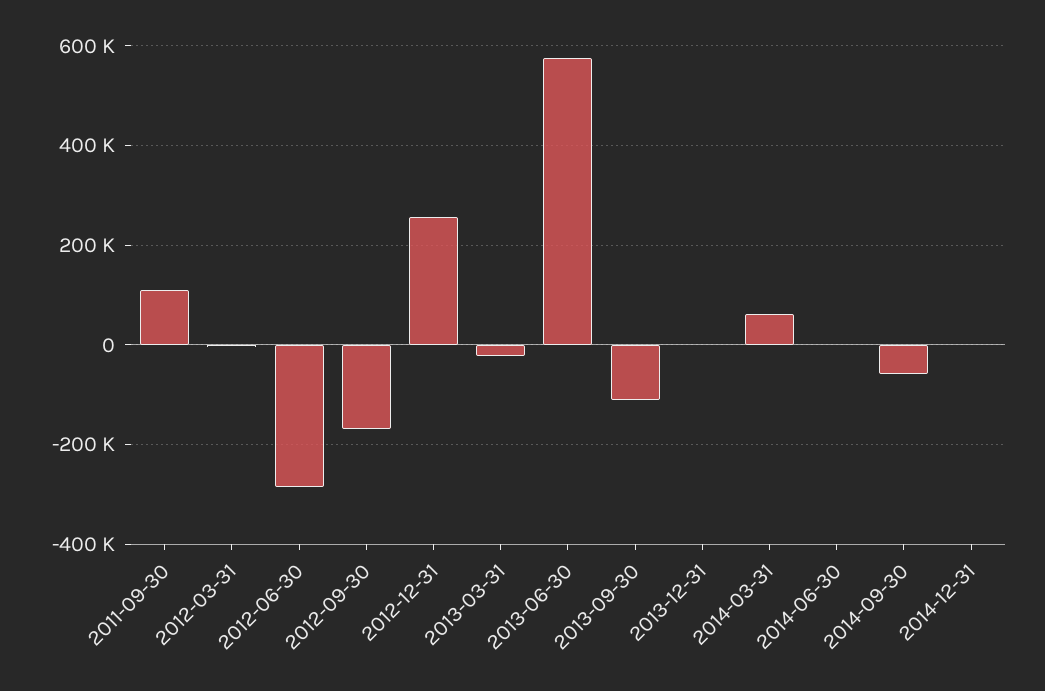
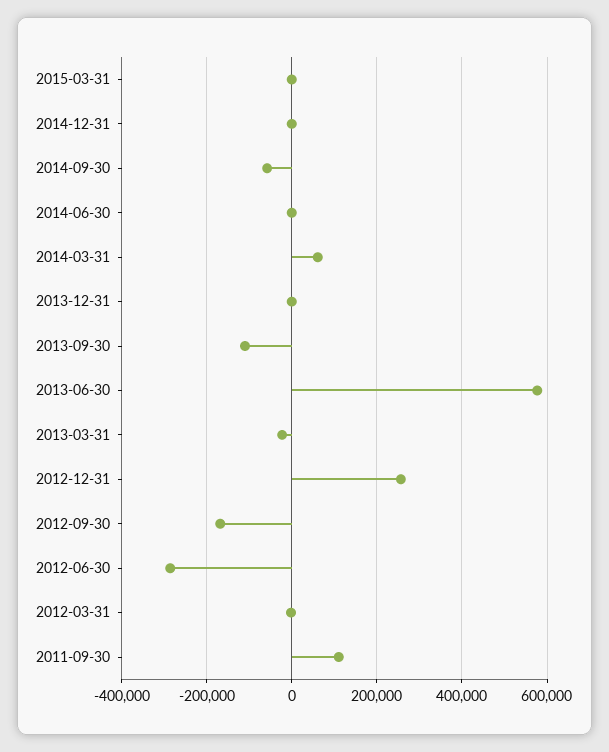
2015-03-31: none -> 0

